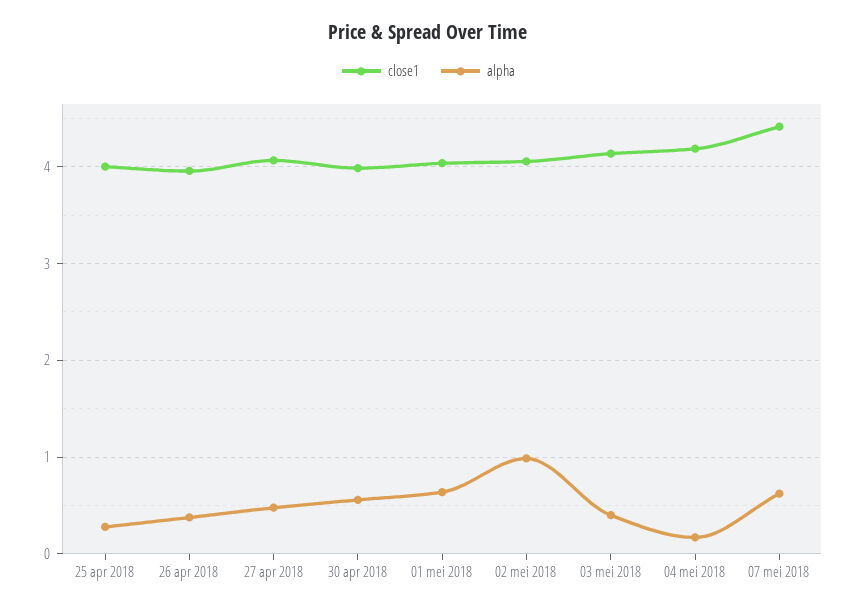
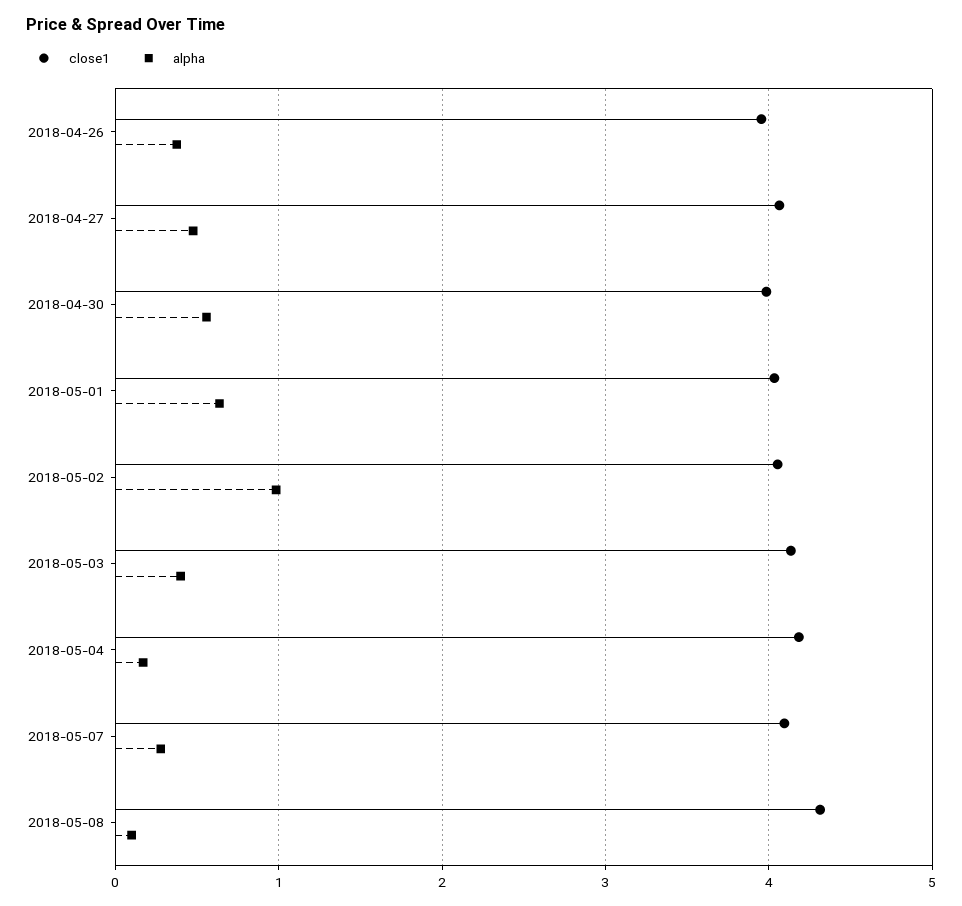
close1, 25 apr 2018: 4 -> none
alpha, 25 apr 2018: 0.3 -> none
close1, 07 mei 2018: 4.4 -> 4.1
alpha, 07 mei 2018: 0.6 -> 0.3
close1, 2018-05-08: none -> 4.3
alpha, 2018-05-08: none -> 0.1

